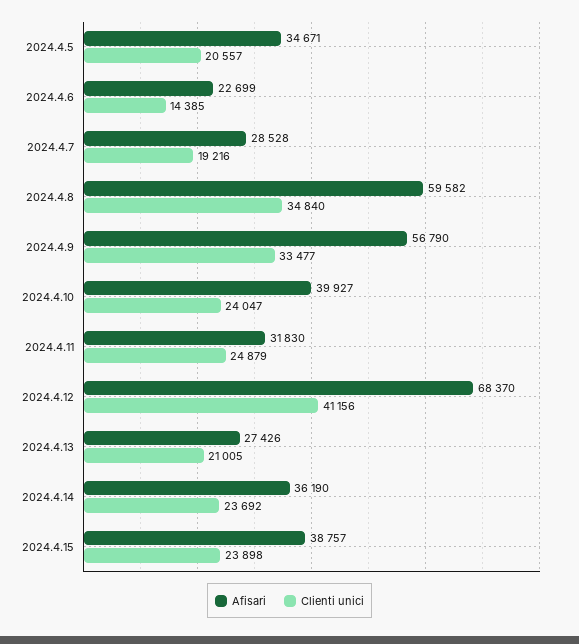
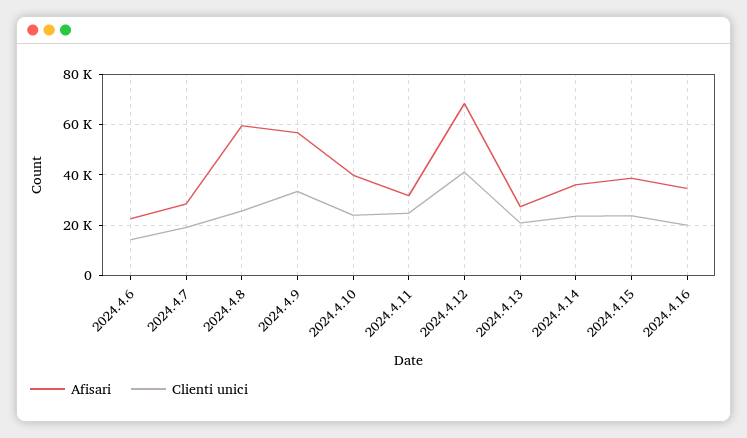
Afisari, 2024.4.5: 34671 -> none
Clienti unici, 2024.4.5: 20557 -> none
Clienti unici, 2024.4.8: 34840 -> 25000
Afisari, 2024.4.16: none -> 35000
Clienti unici, 2024.4.16: none -> 20000

